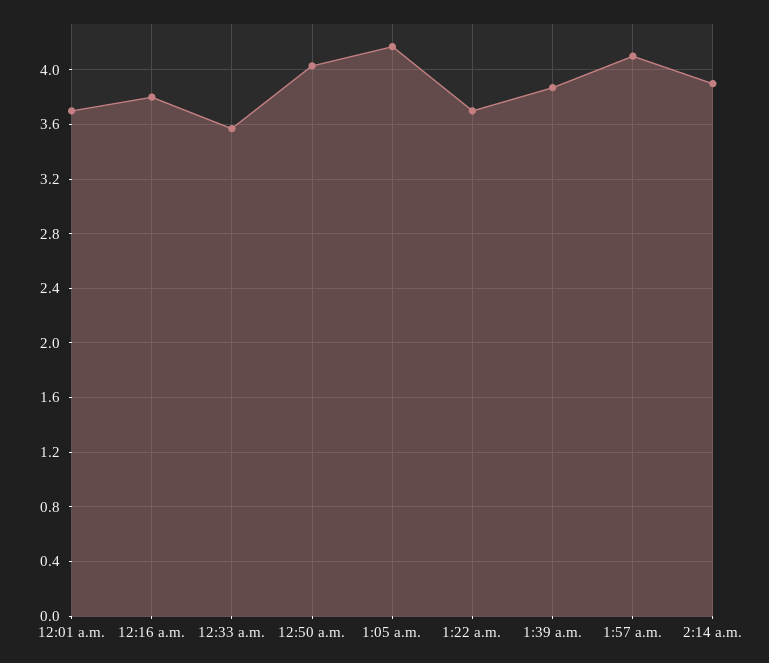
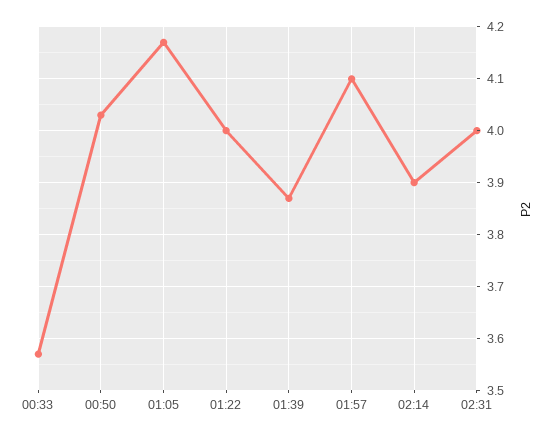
12:01 a.m.: 3.7 -> none
12:16 a.m.: 3.8 -> none
1:22 a.m.: 3.7 -> 4
02:31: none -> 4

